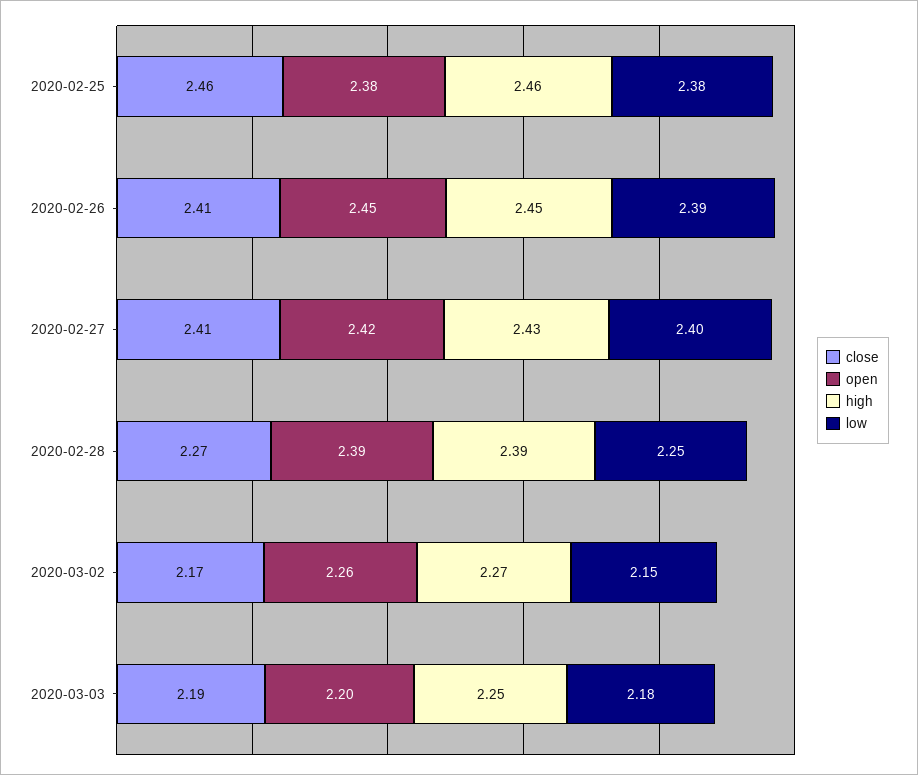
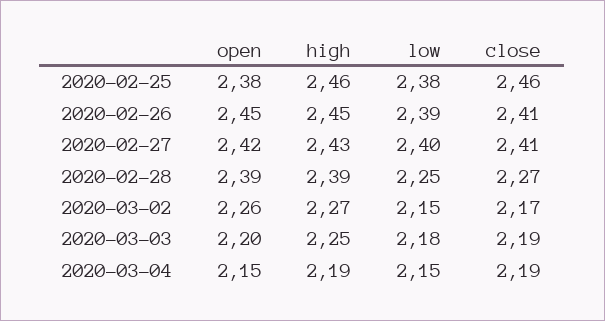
open, 2020-03-04: none -> 2.15
high, 2020-03-04: none -> 2.19
low, 2020-03-04: none -> 2.15
close, 2020-03-04: none -> 2.19

